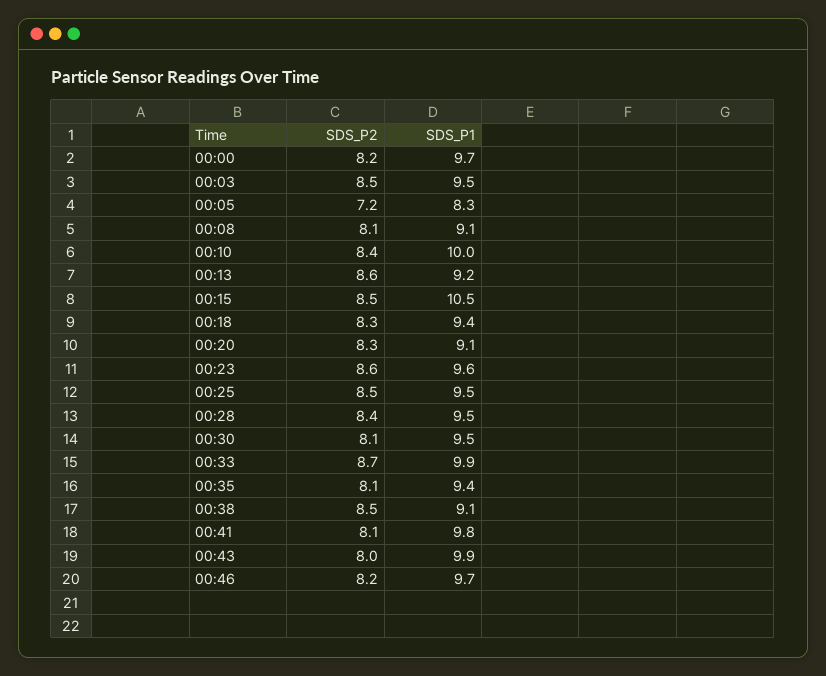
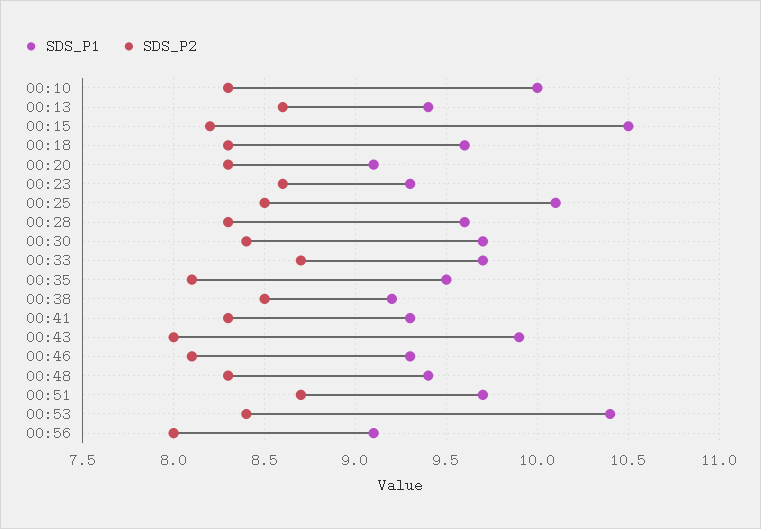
SDS_P2, 00:00: 8.2 -> none
SDS_P1, 00:00: 9.7 -> none
SDS_P2, 00:03: 8.5 -> none
SDS_P1, 00:03: 9.5 -> none
SDS_P2, 00:05: 7.2 -> none
SDS_P1, 00:05: 8.3 -> none
SDS_P2, 00:08: 8.1 -> none
SDS_P1, 00:08: 9.1 -> none
SDS_P2, 00:10: 8.4 -> 8.3
SDS_P1, 00:13: 9.2 -> 9.4
SDS_P2, 00:15: 8.5 -> 8.2
SDS_P1, 00:18: 9.4 -> 9.6
SDS_P1, 00:23: 9.6 -> 9.3
SDS_P1, 00:25: 9.5 -> 10.1
SDS_P2, 00:28: 8.4 -> 8.3
SDS_P1, 00:28: 9.5 -> 9.6
SDS_P2, 00:30: 8.1 -> 8.4
SDS_P1, 00:30: 9.5 -> 9.7
SDS_P1, 00:33: 9.9 -> 9.7
SDS_P1, 00:35: 9.4 -> 9.5
SDS_P1, 00:38: 9.1 -> 9.2
SDS_P2, 00:41: 8.1 -> 8.3
SDS_P1, 00:41: 9.8 -> 9.3
SDS_P2, 00:46: 8.2 -> 8.1
SDS_P1, 00:46: 9.7 -> 9.3
SDS_P1, 00:48: none -> 9.4
SDS_P2, 00:48: none -> 8.3
SDS_P1, 00:51: none -> 9.7
SDS_P2, 00:51: none -> 8.7
SDS_P1, 00:53: none -> 10.4
SDS_P2, 00:53: none -> 8.4
SDS_P1, 00:56: none -> 9.1
SDS_P2, 00:56: none -> 8

